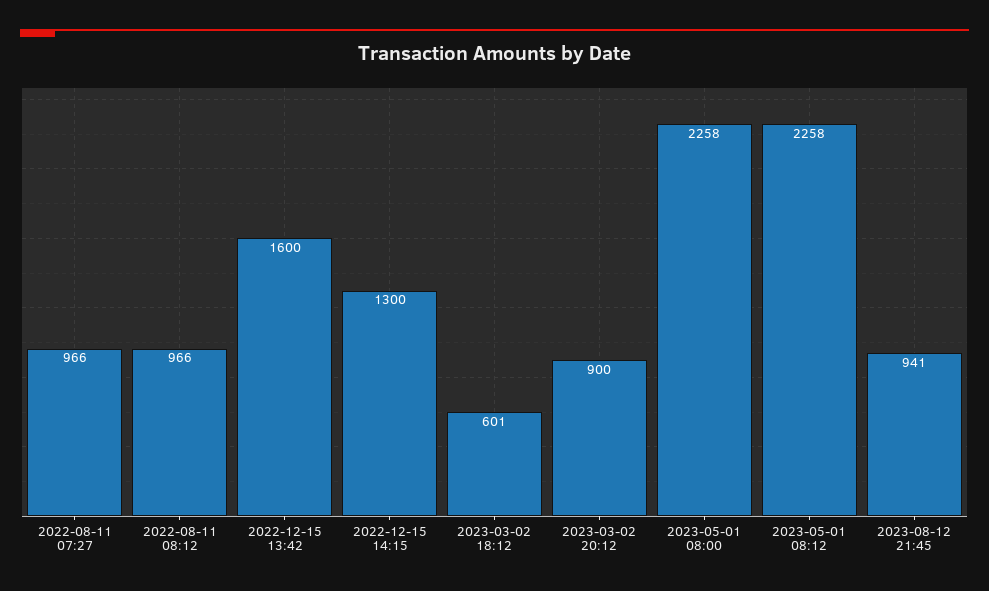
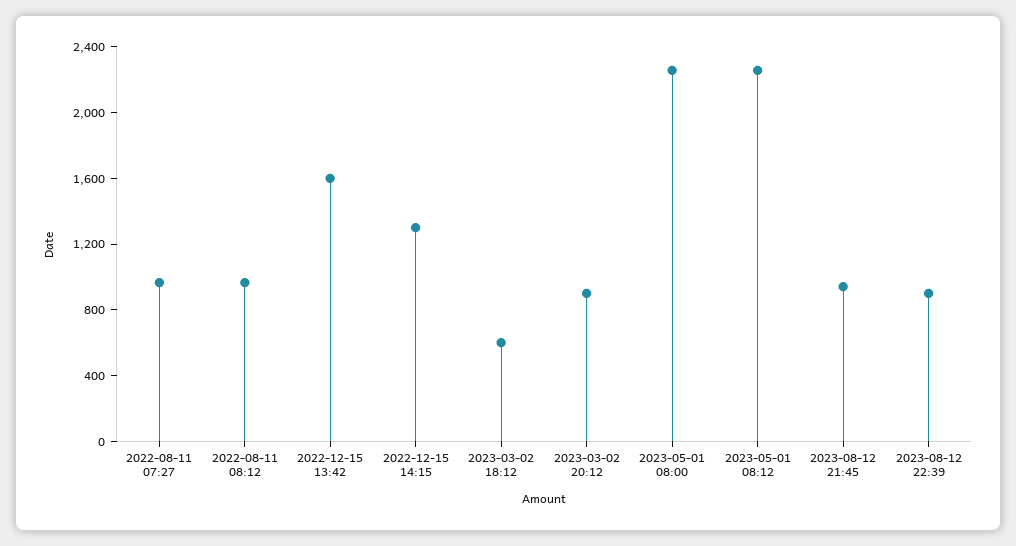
2023-08-12 22:39: none -> 900

